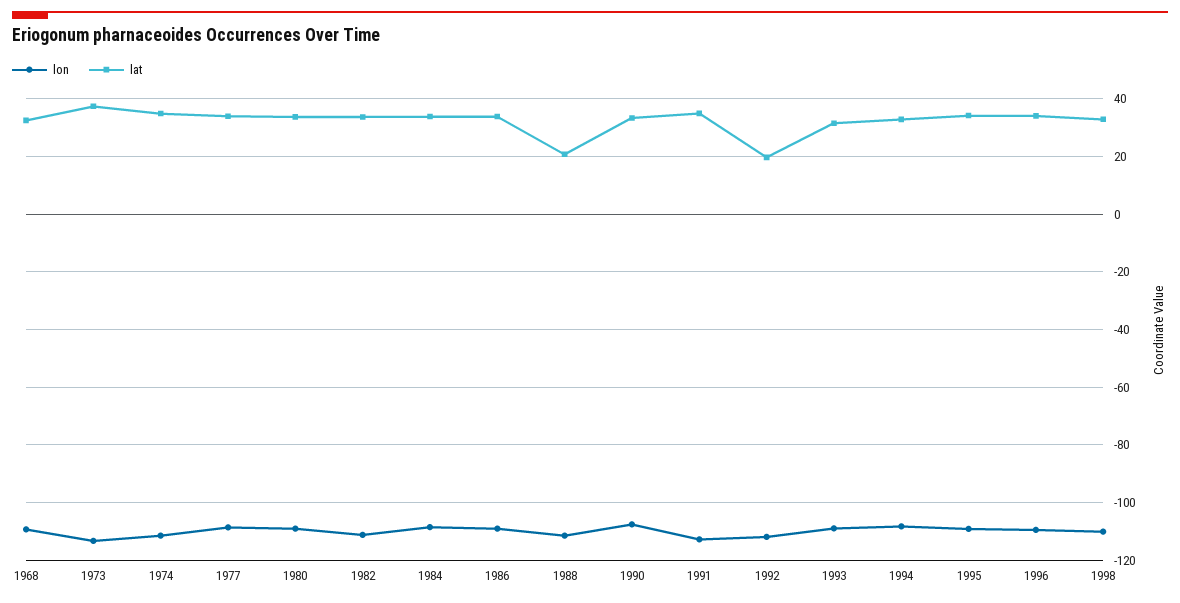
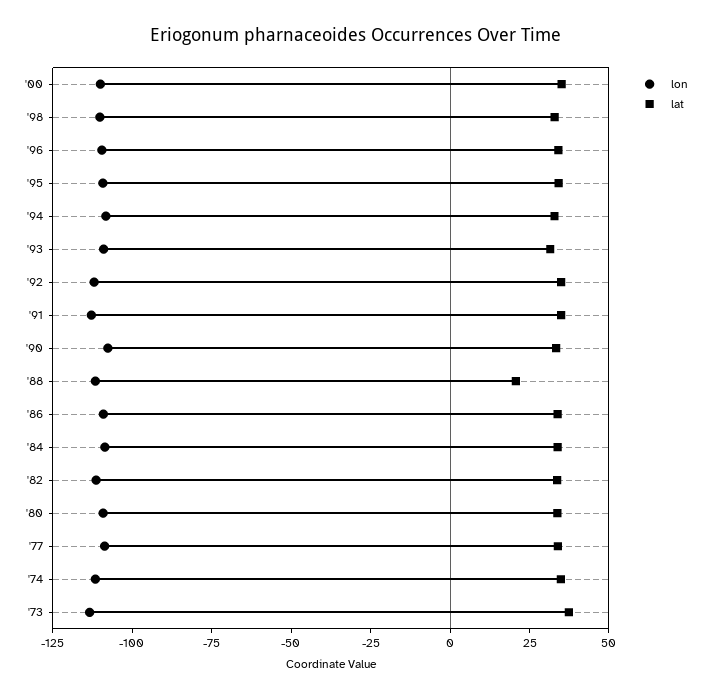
lon, 1968: -110 -> none
lat, 1968: 32.5 -> none
lat, 1992: 20 -> 35
lon, '00: none -> -110
lat, '00: none -> 35

